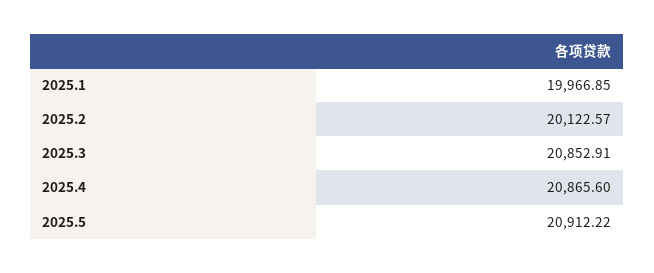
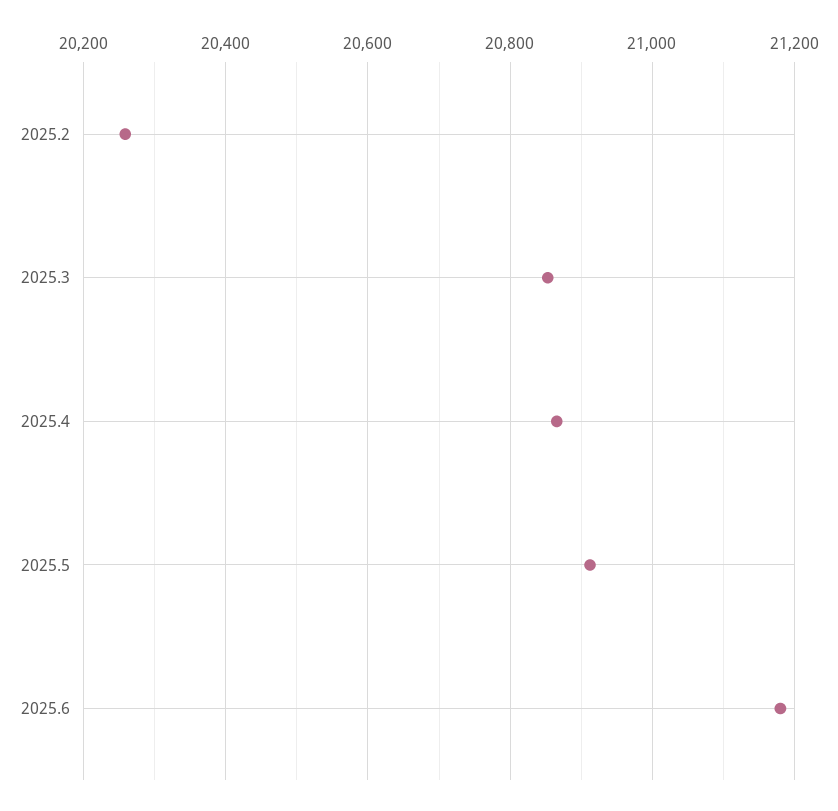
2025.1: 19966.85 -> none
2025.2: 20122.57 -> 20260
2025.6: none -> 21180

